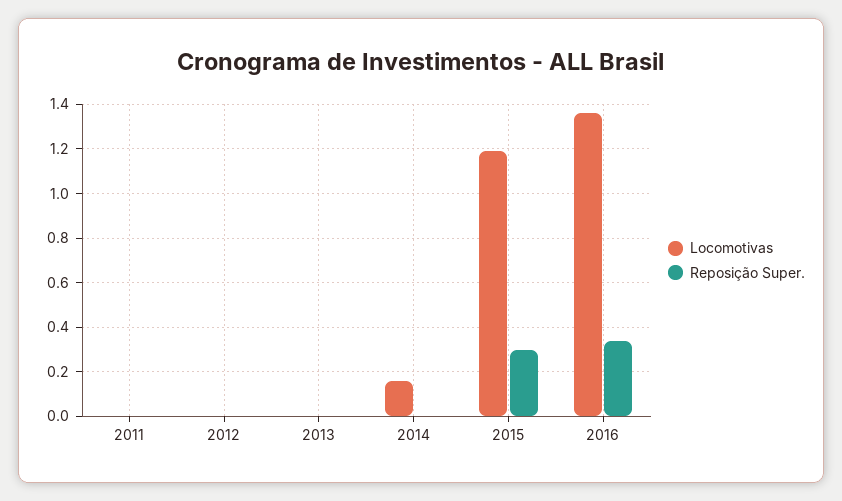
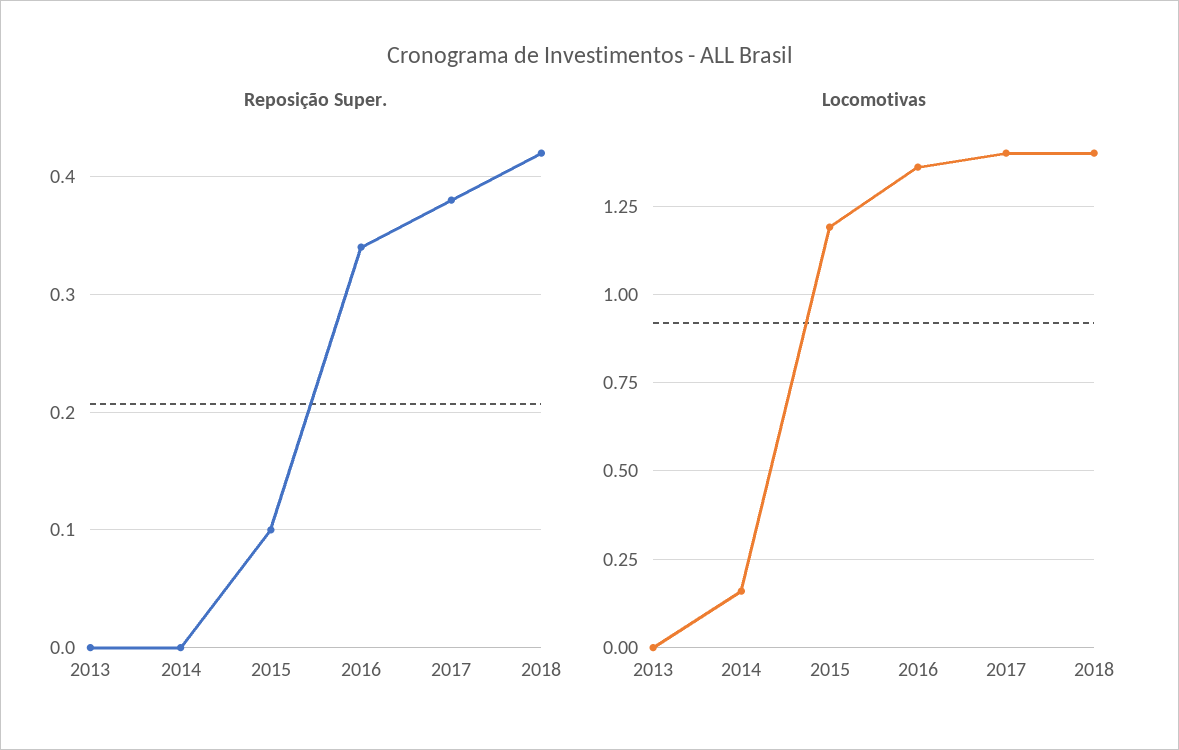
Locomotivas, 2011: 0 -> none
Reposição Super., 2011: 0 -> none
Locomotivas, 2012: 0 -> none
Reposição Super., 2012: 0 -> none
Reposição Super., 2015: 0.3 -> 0.1
Reposição Super., 2017: none -> 0.38
Reposição Super., 2018: none -> 0.42
Locomotivas, 2017: none -> 1.4
Locomotivas, 2018: none -> 1.4

